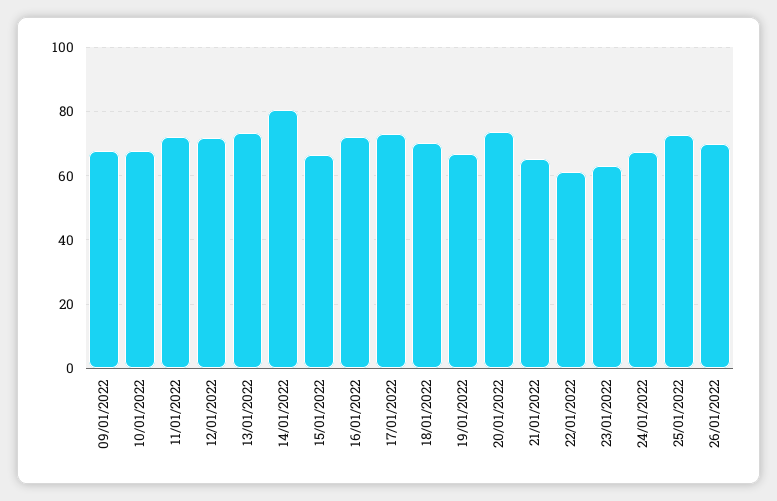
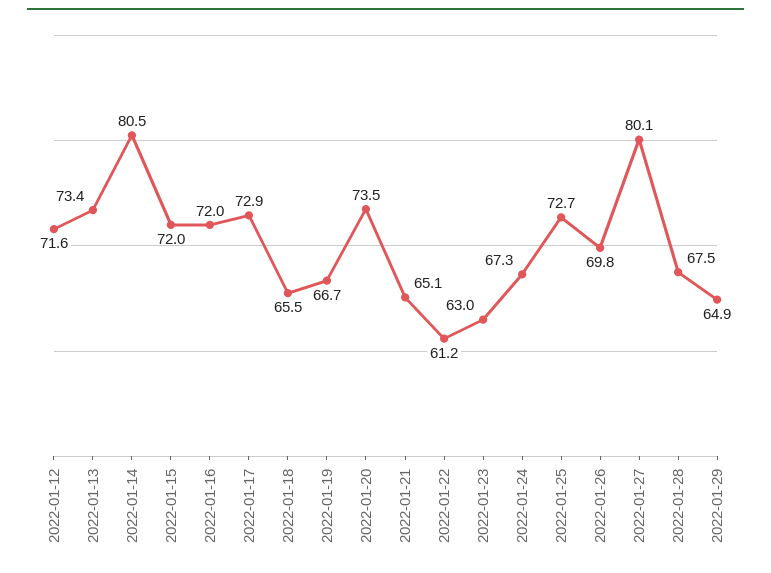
09/01/2022: 68 -> none
10/01/2022: 68 -> none
11/01/2022: 72 -> none
15/01/2022: 66 -> 72
18/01/2022: 70 -> 65.5
2022-01-27: none -> 80.1
2022-01-28: none -> 67.5
2022-01-29: none -> 64.9

